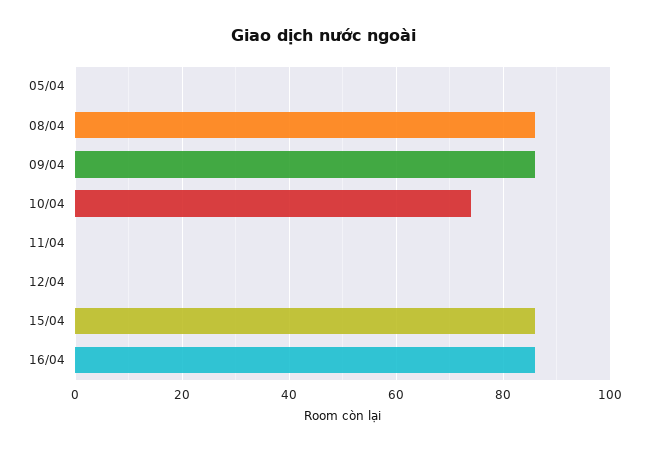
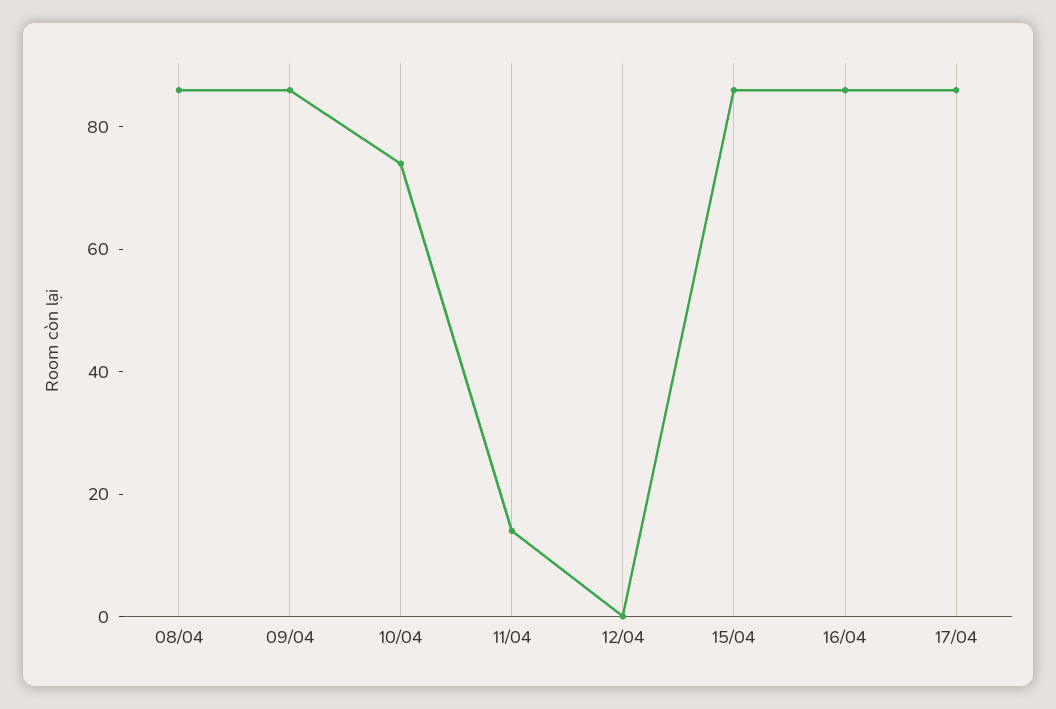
05/04: 0 -> none
11/04: 0 -> 15
17/04: none -> 85

